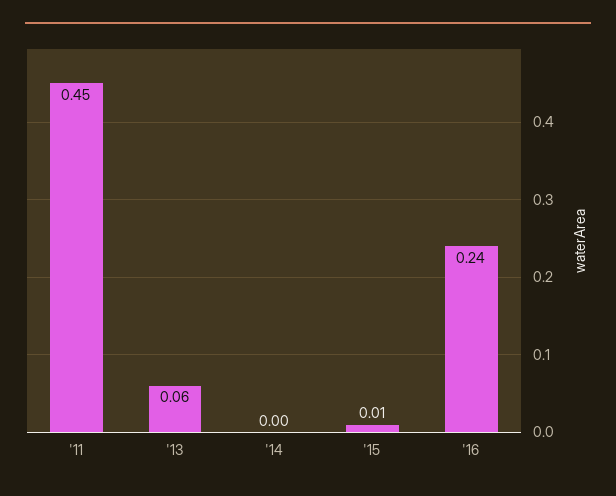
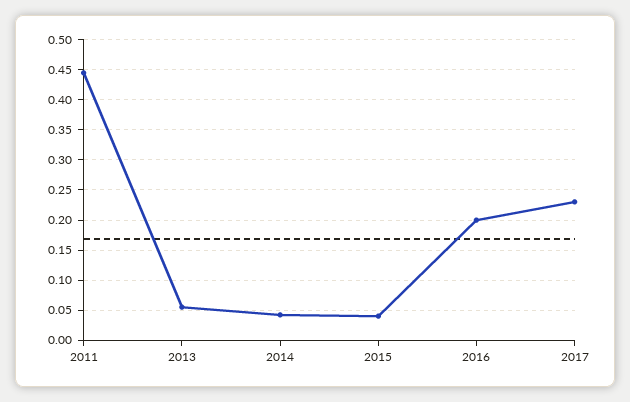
'14: 0 -> 0.04
'15: 0.01 -> 0.04
'16: 0.24 -> 0.2
2017: none -> 0.23

